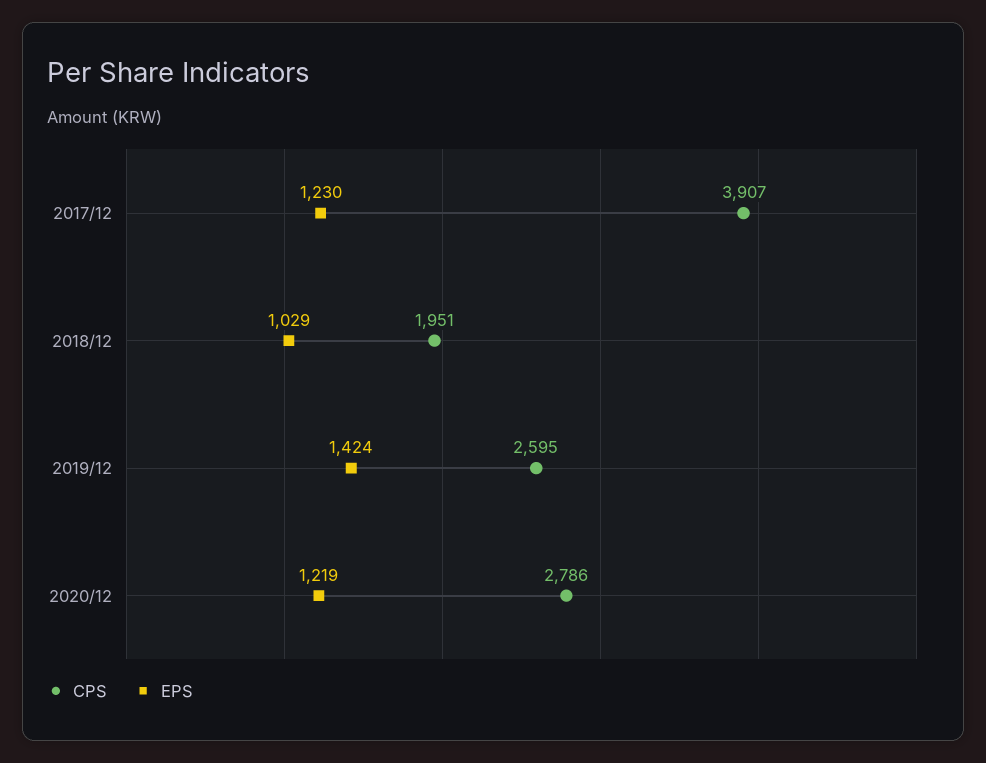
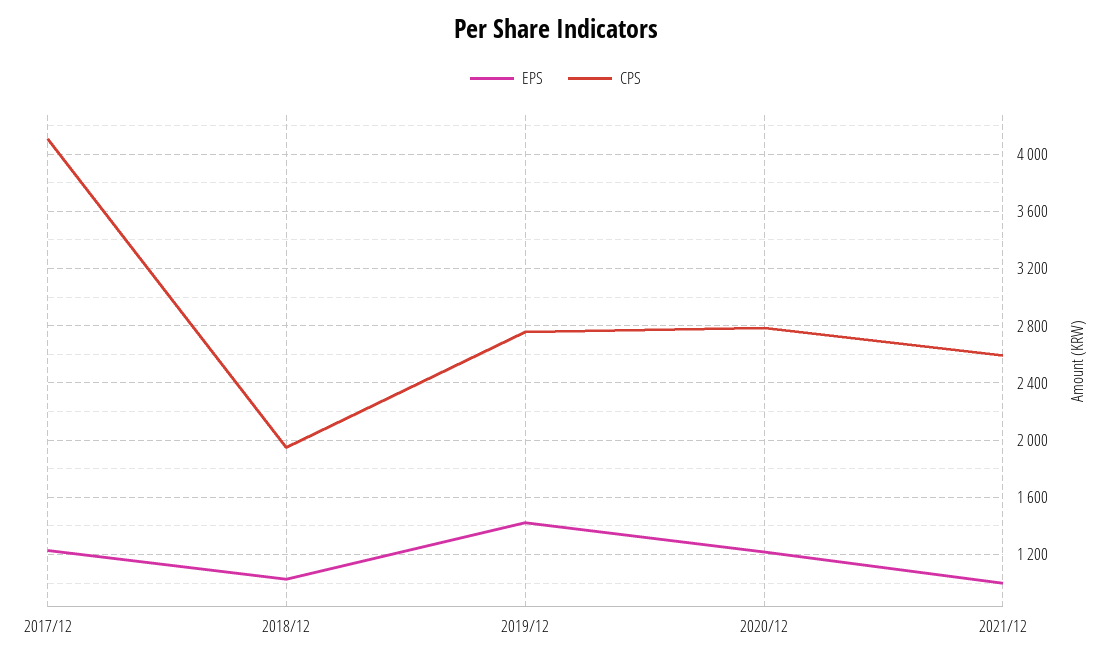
CPS, 2017/12: 3907 -> 4100
CPS, 2019/12: 2595 -> 2750
EPS, 2021/12: none -> 1000
CPS, 2021/12: none -> 2600

